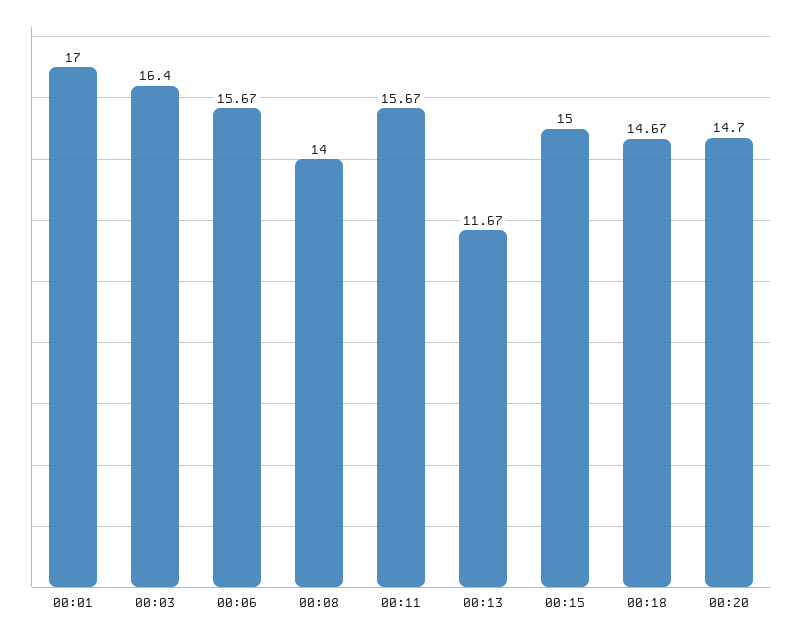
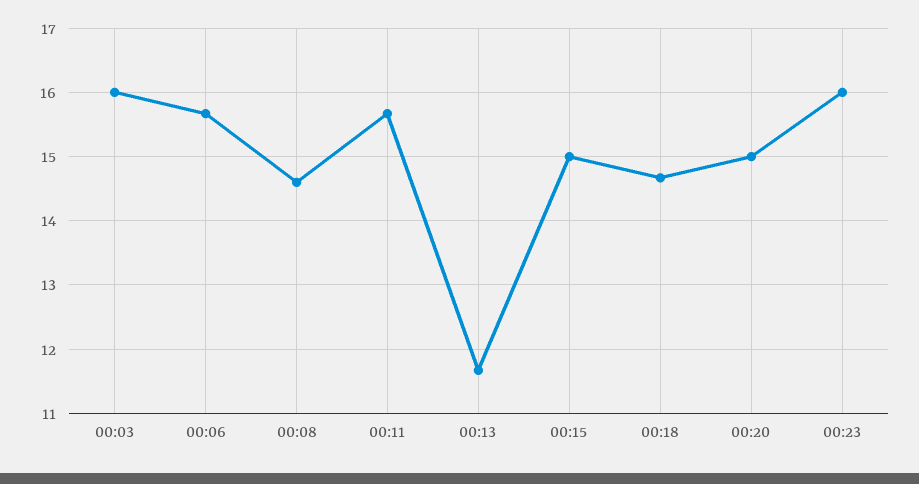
00:01: 17 -> none
00:03: 16.4 -> 16
00:08: 14 -> 14.6
00:20: 14.7 -> 15
00:23: none -> 16

